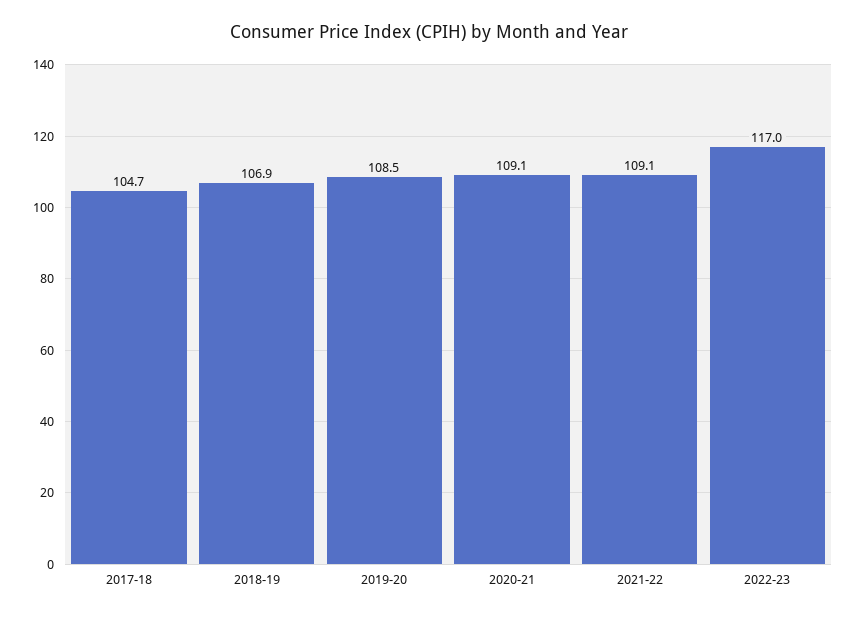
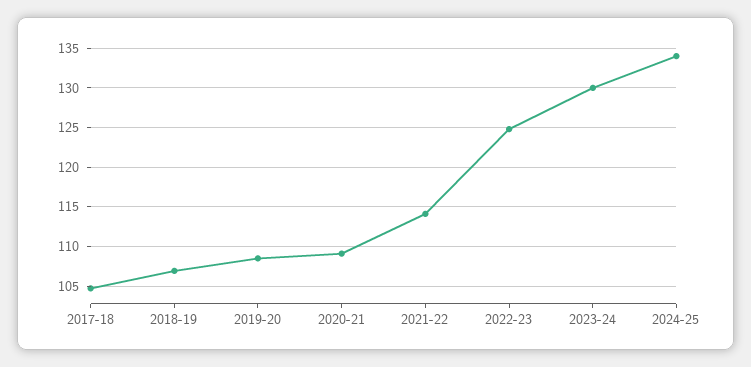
2021-22: 109.1 -> 114
2022-23: 117 -> 125
2023-24: none -> 130
2024-25: none -> 134

